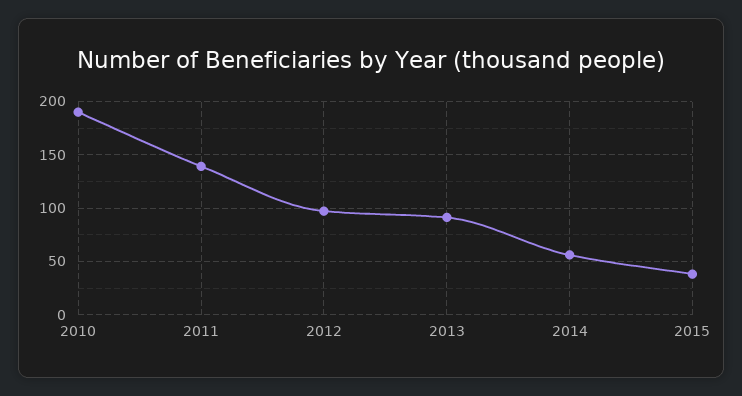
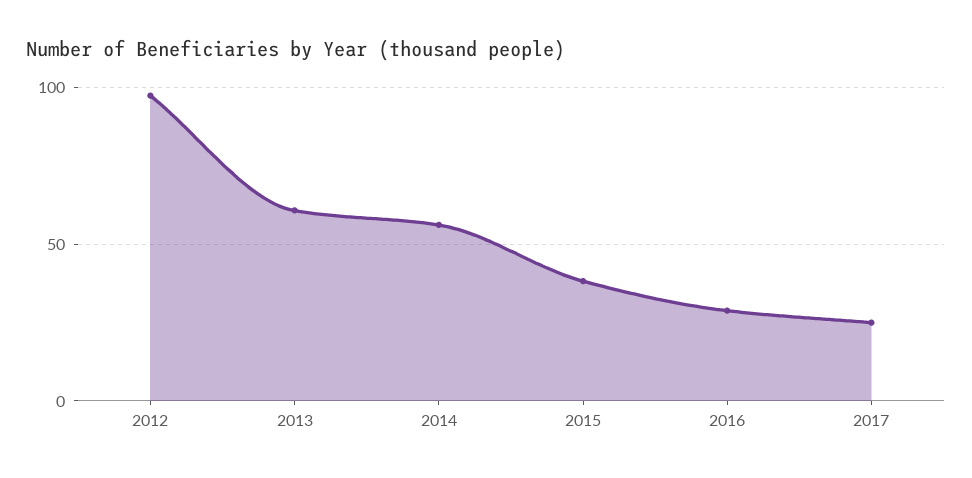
2010: 190 -> none
2011: 140 -> none
2013: 90 -> 60
2016: none -> 30
2017: none -> 25

